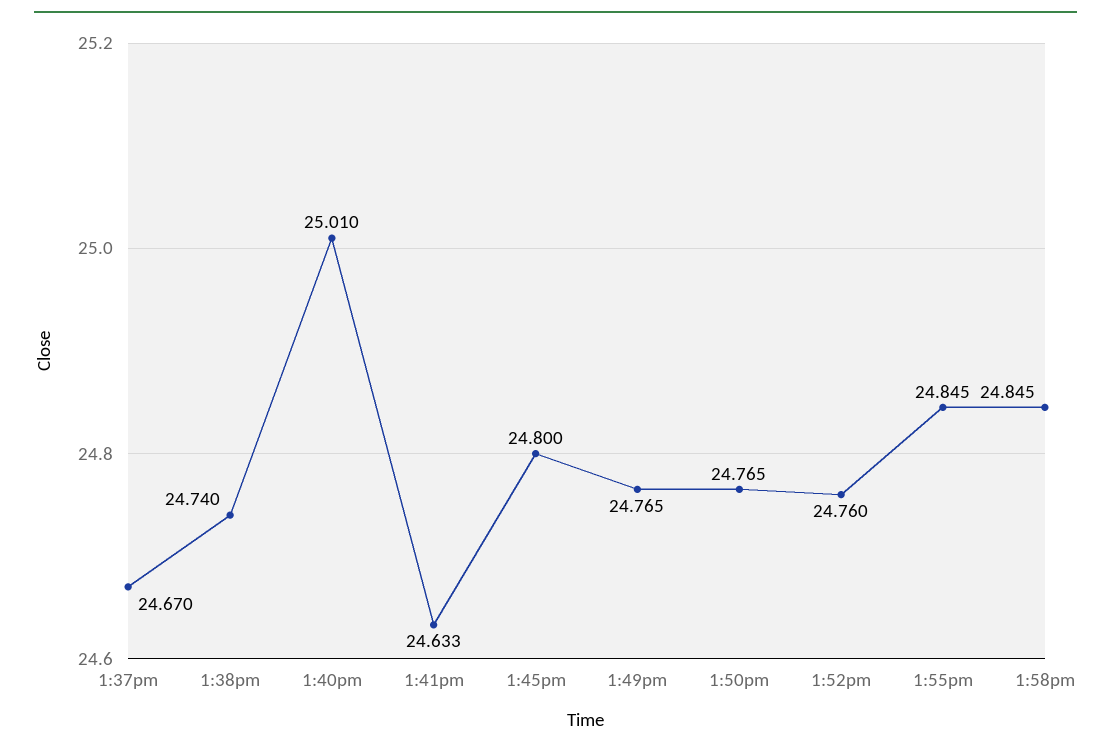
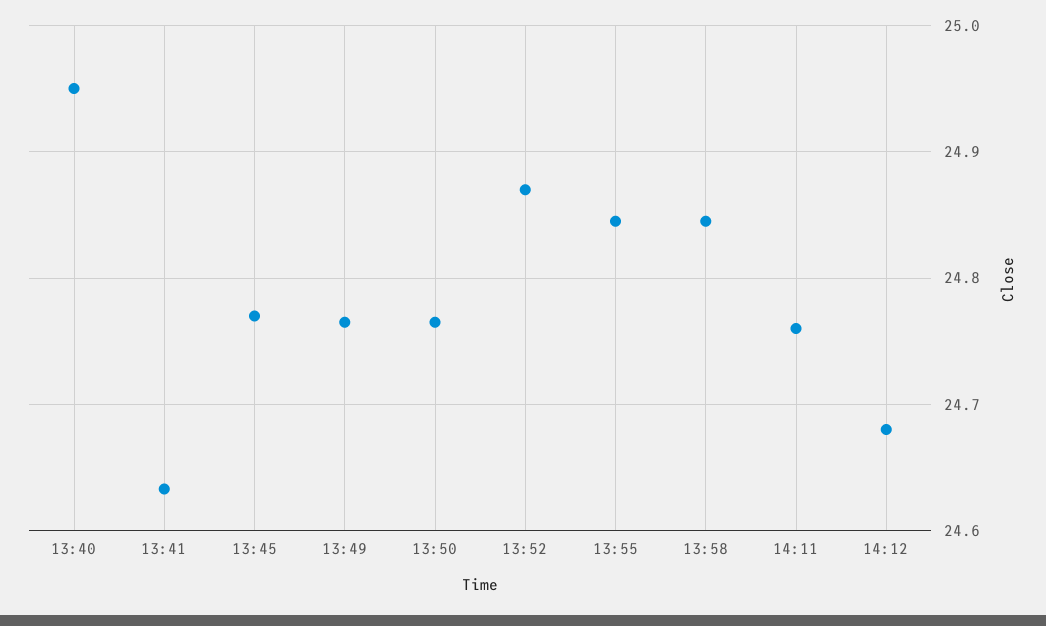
1:37pm: 24.67 -> none
1:38pm: 24.74 -> none
1:40pm: 25.01 -> 24.95
1:45pm: 24.8 -> 24.77
1:52pm: 24.76 -> 24.87
14:11: none -> 24.76
14:12: none -> 24.68

